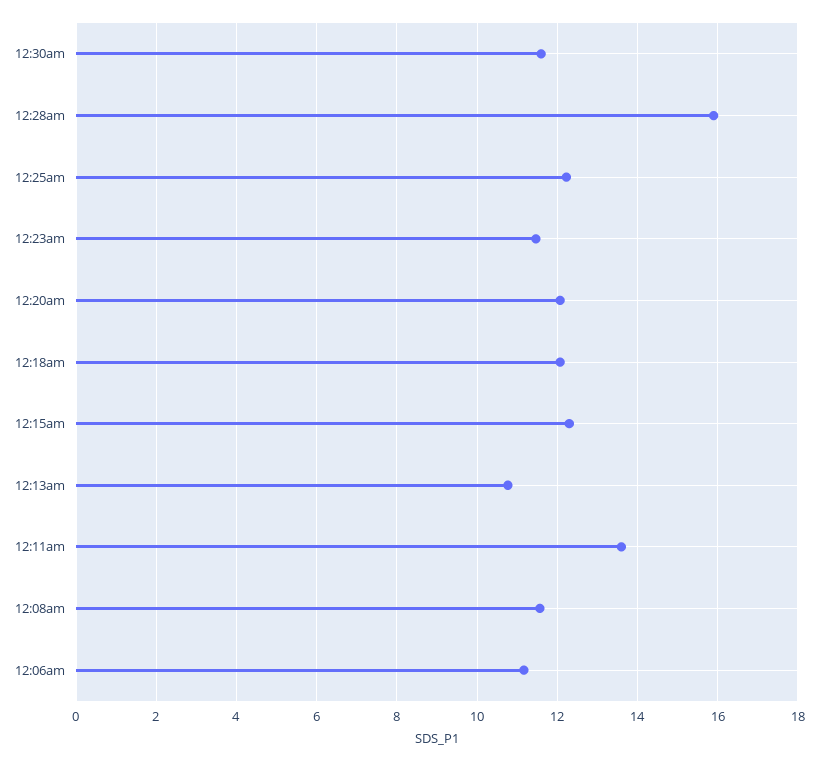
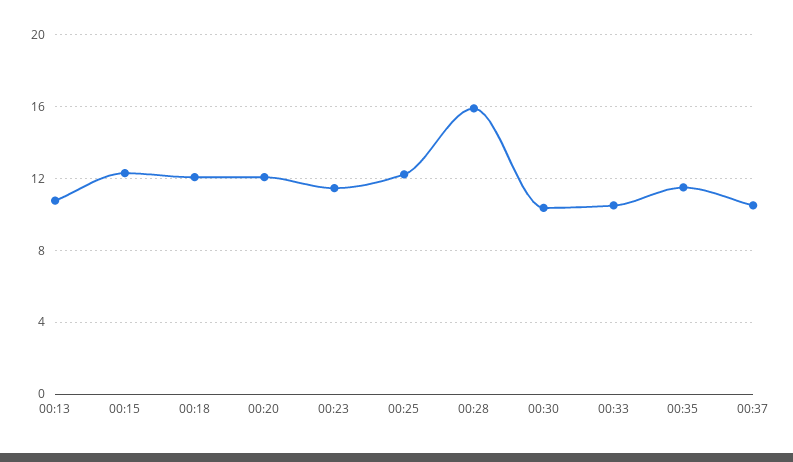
12:30am: 11.6 -> 10.5
12:11am: 13.6 -> none
12:08am: 11.6 -> none
12:06am: 11.2 -> none
00:33: none -> 10.5
00:35: none -> 11.5
00:37: none -> 10.5

